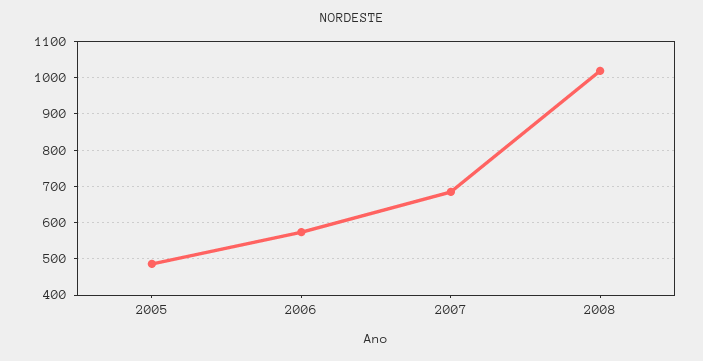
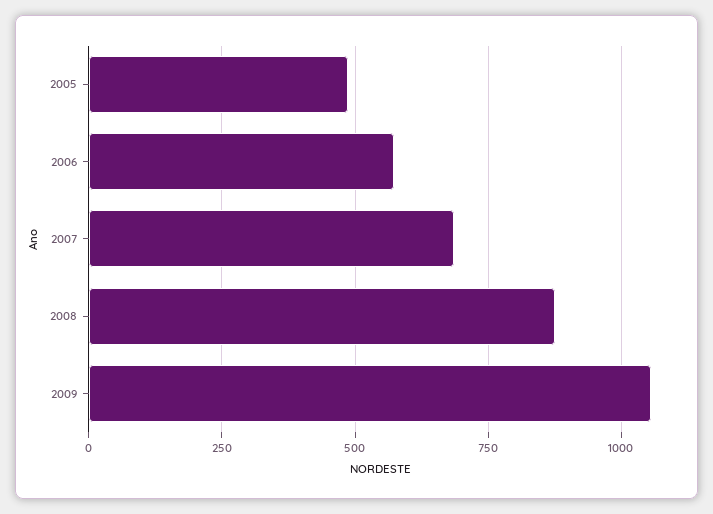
2008: 1020 -> 875
2009: none -> 1050

